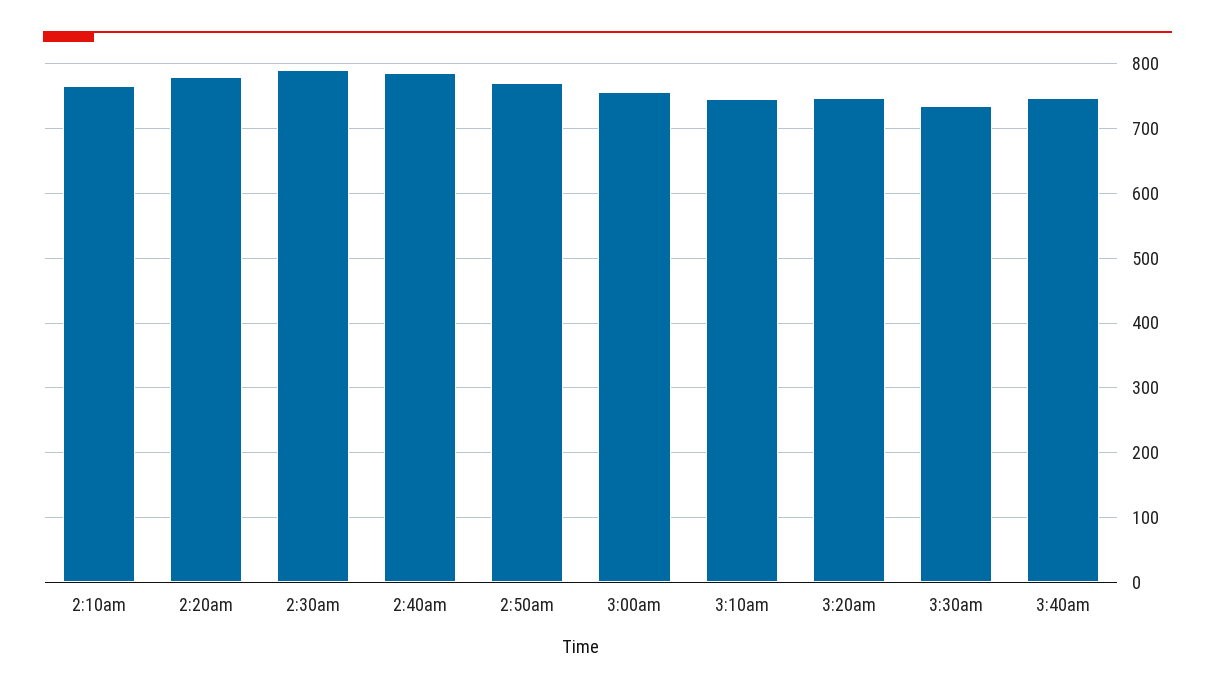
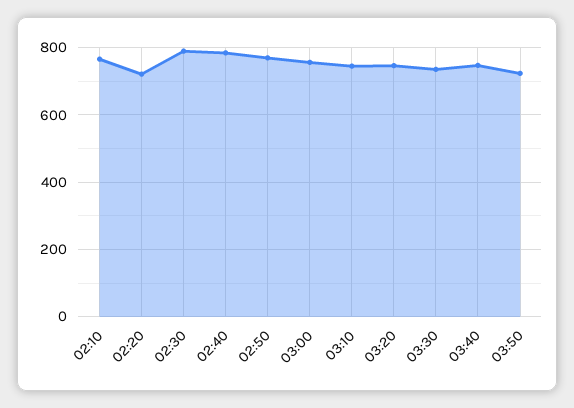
2:20am: 780 -> 720
03:50: none -> 720

